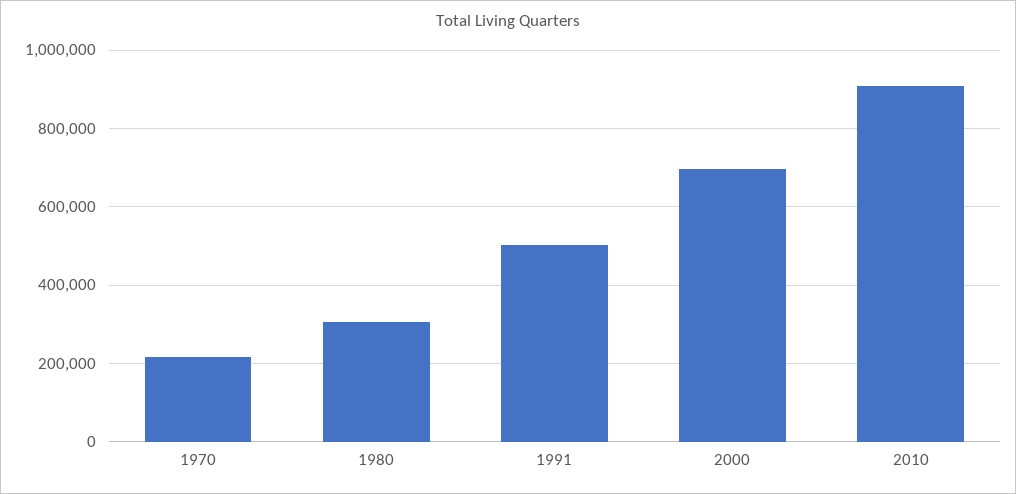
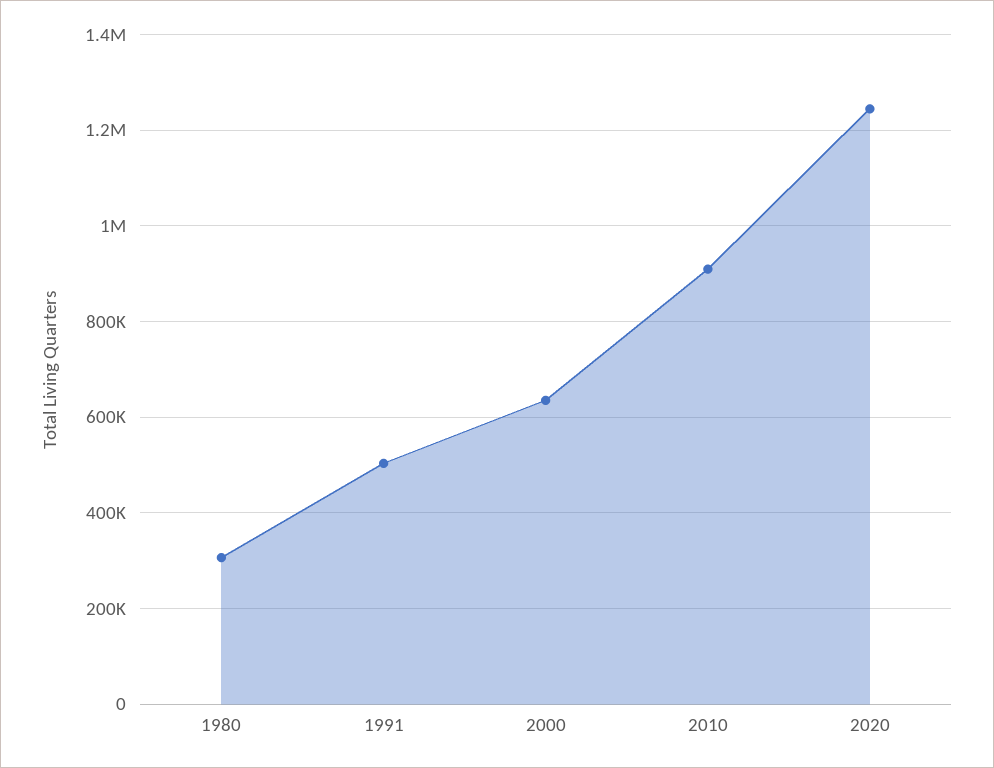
1970: 220000 -> none
2000: 700000 -> 640000
2020: none -> 1240000

